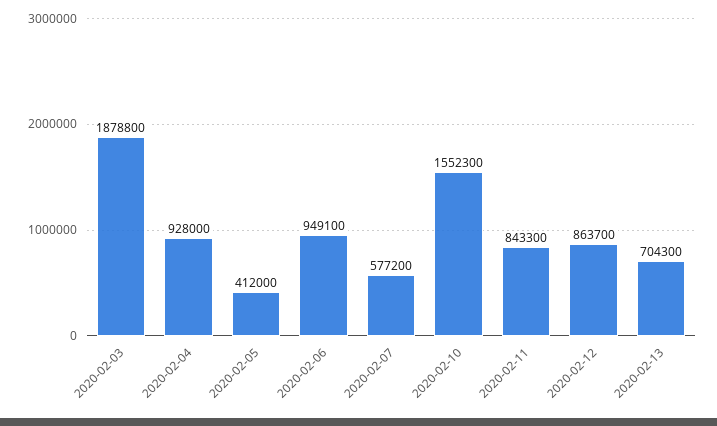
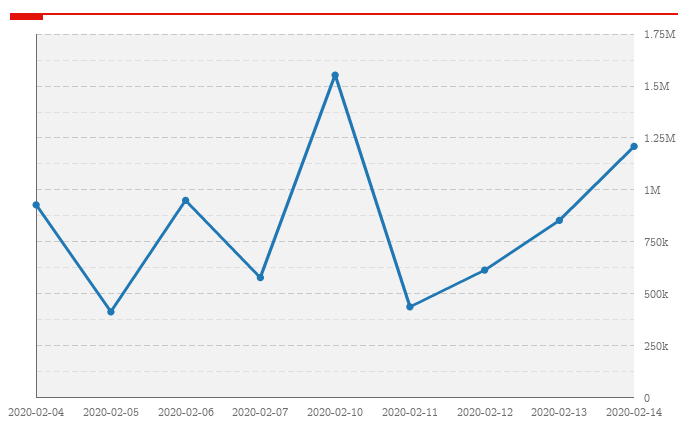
2020-02-03: 1878800 -> none
2020-02-11: 843300 -> 450000
2020-02-12: 863700 -> 600000
2020-02-13: 704300 -> 850000
2020-02-14: none -> 1200000

